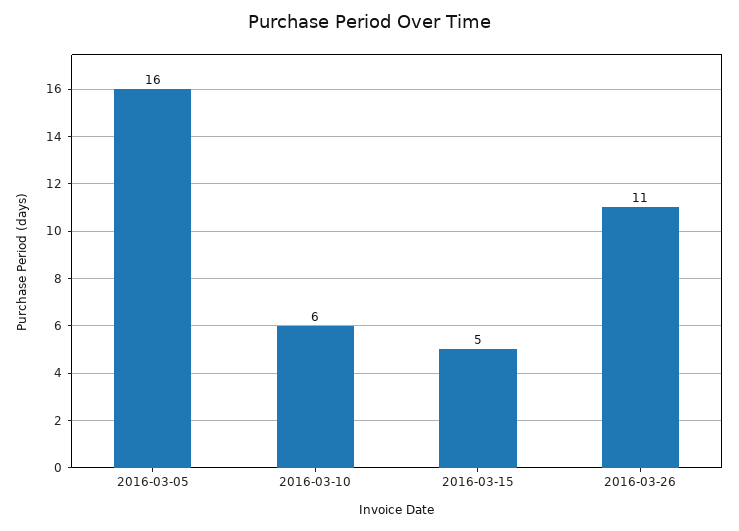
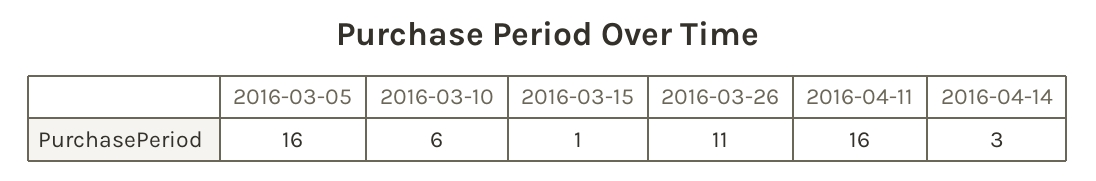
2016-03-15: 5 -> 1
2016-04-11: none -> 16
2016-04-14: none -> 3

